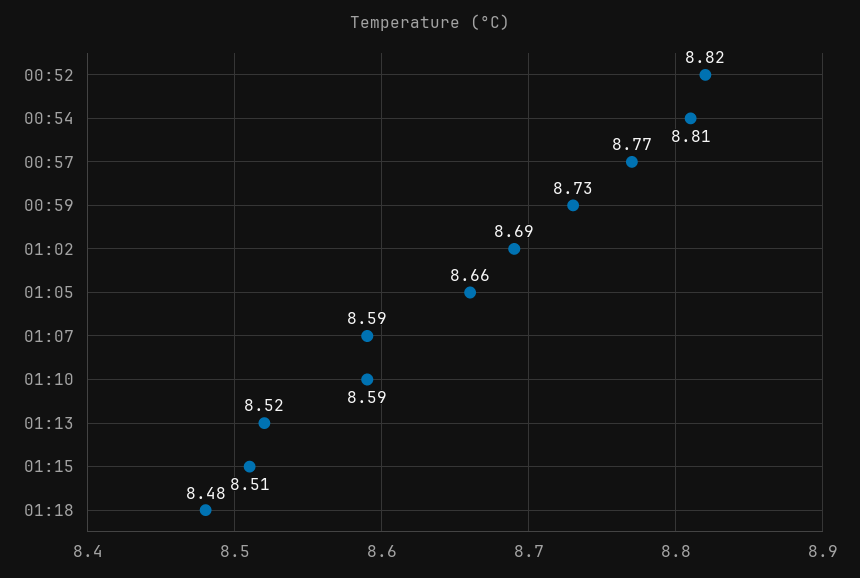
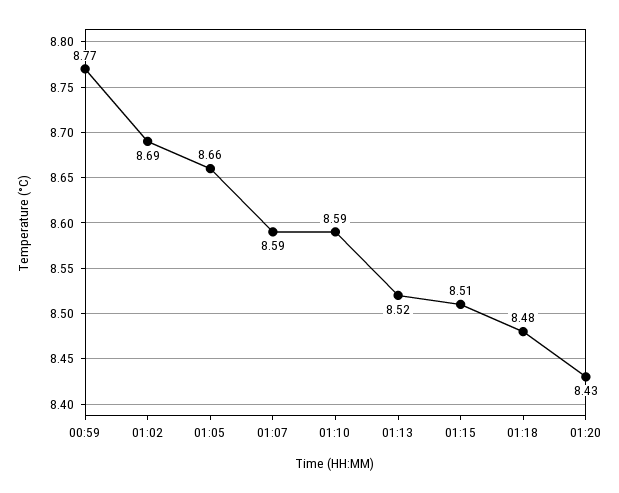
00:52: 8.82 -> none
00:54: 8.81 -> none
00:57: 8.77 -> none
00:59: 8.73 -> 8.77
01:20: none -> 8.43

